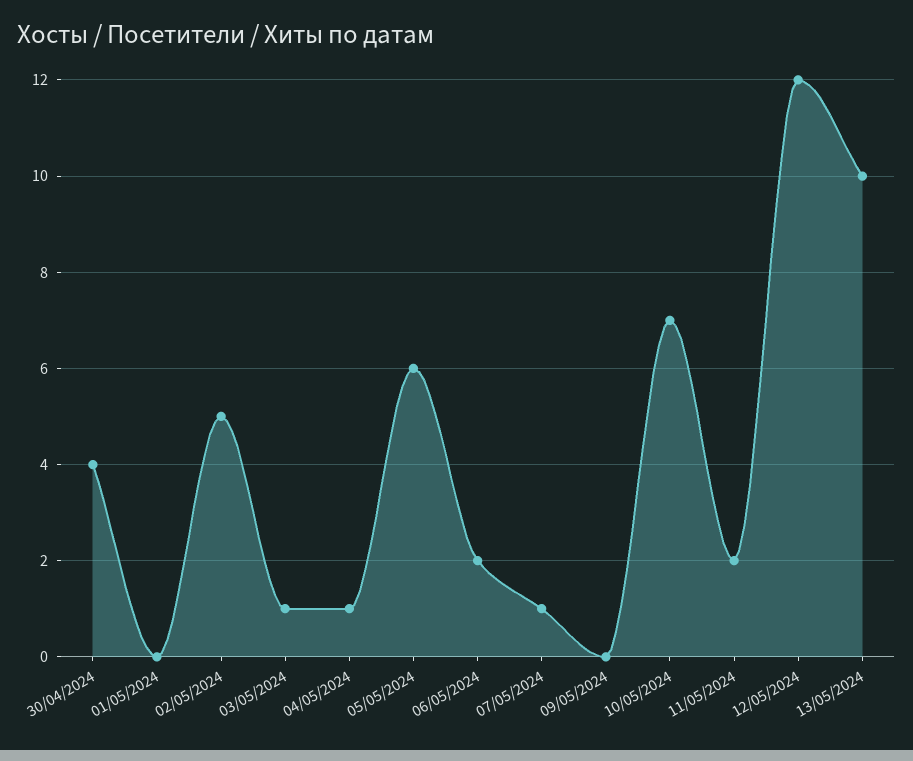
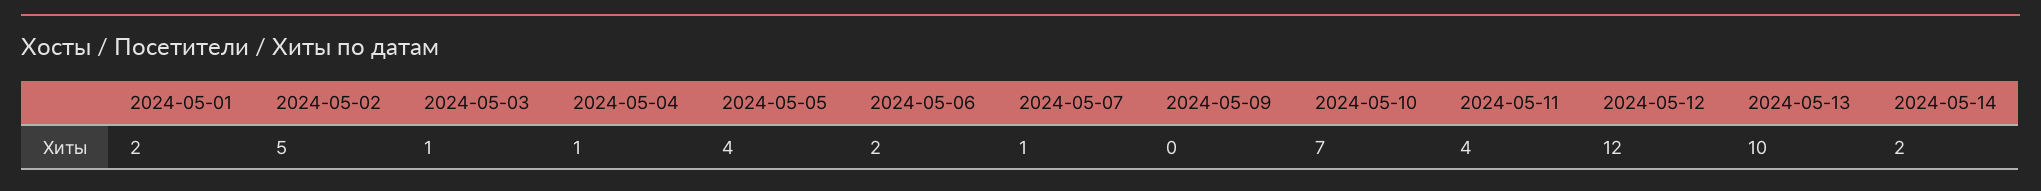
30/04/2024: 4 -> none
01/05/2024: 0 -> 2
05/05/2024: 6 -> 4
11/05/2024: 2 -> 4
2024-05-14: none -> 2

